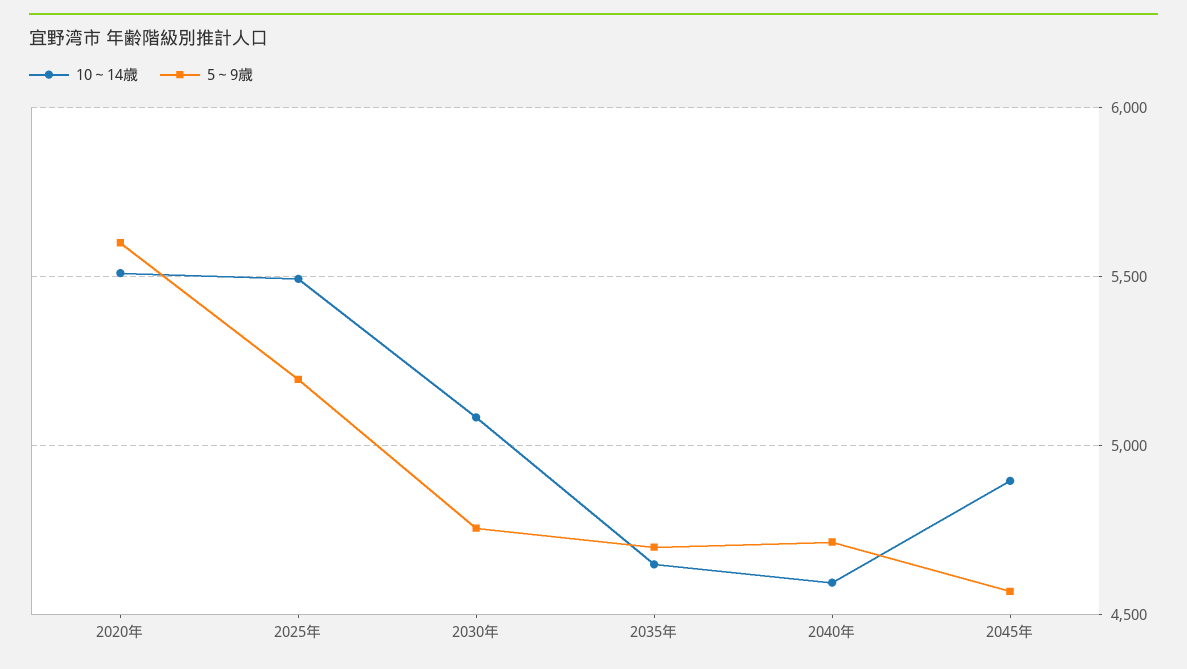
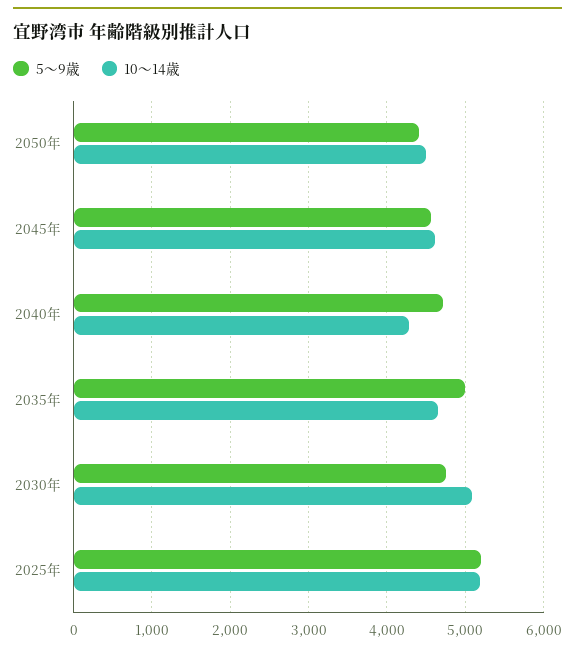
10～14歳, 2020年: 5500 -> none
5～9歳, 2020年: 5600 -> none
10～14歳, 2025年: 5500 -> 5200
5～9歳, 2035年: 4700 -> 5000
10～14歳, 2040年: 4600 -> 4300
10～14歳, 2045年: 4900 -> 4600
5～9歳, 2050年: none -> 4400
10～14歳, 2050年: none -> 4500

